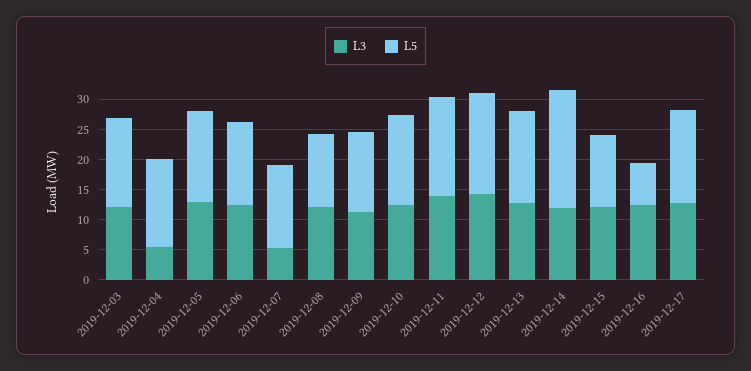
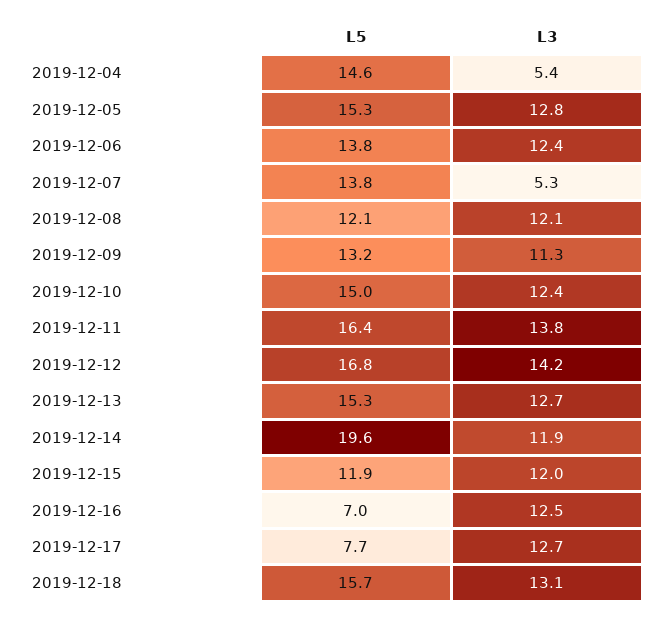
L3, 2019-12-03: 12.5 -> none
L5, 2019-12-03: 15 -> none
L5, 2019-12-17: 15 -> 7.7
L5, 2019-12-18: none -> 15.7
L3, 2019-12-18: none -> 13.1

